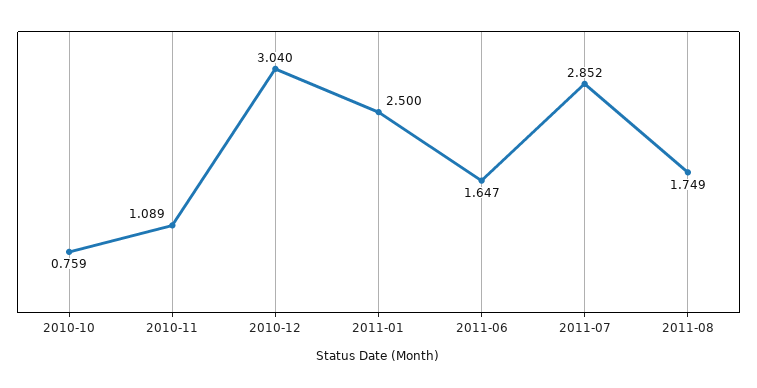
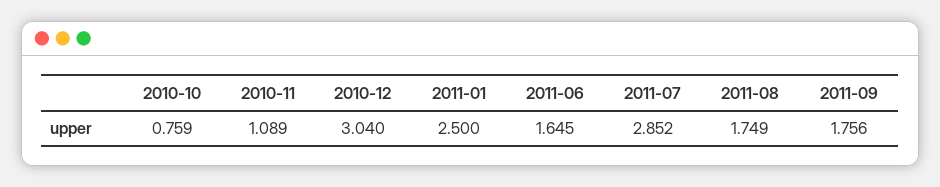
2011-06: 1.647 -> 1.645
2011-09: none -> 1.756

